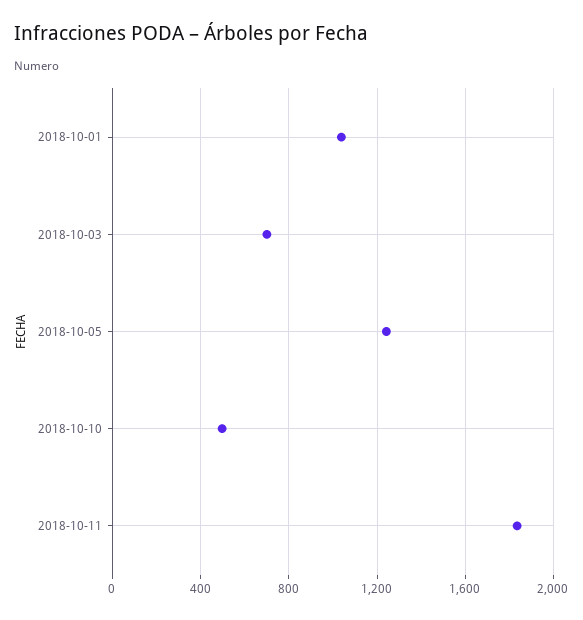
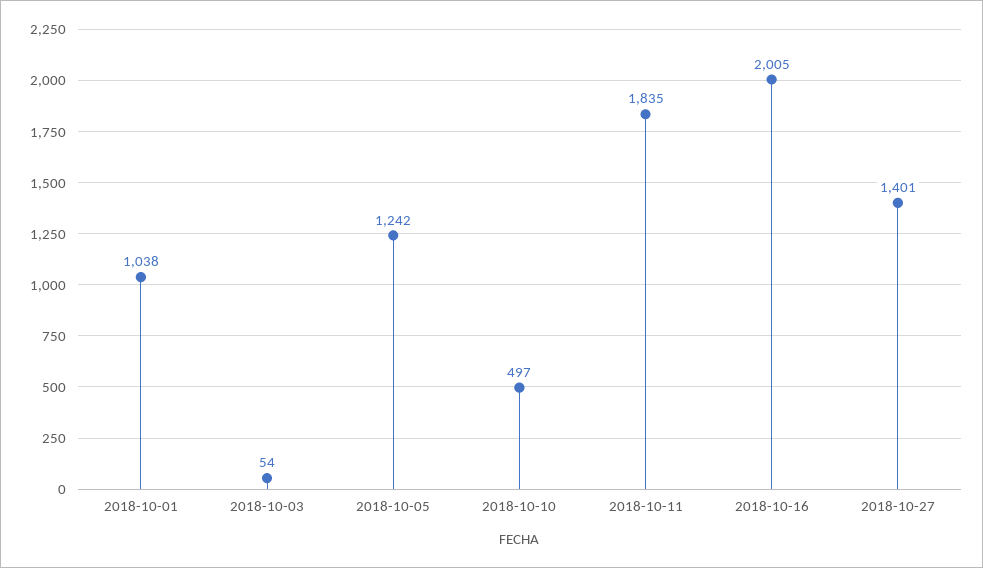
2018-10-03: 700 -> 54
2018-10-16: none -> 2005
2018-10-27: none -> 1401

